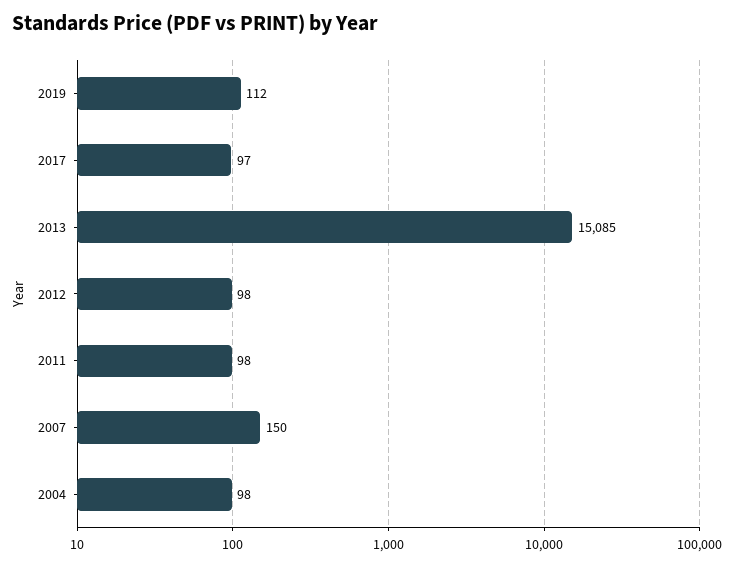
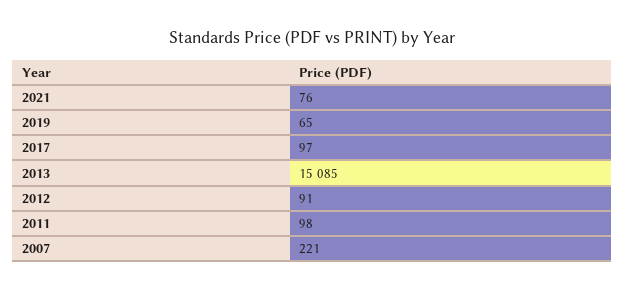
2019: 112 -> 65
2012: 98 -> 91
2007: 150 -> 221
2004: 98 -> none
2021: none -> 76

